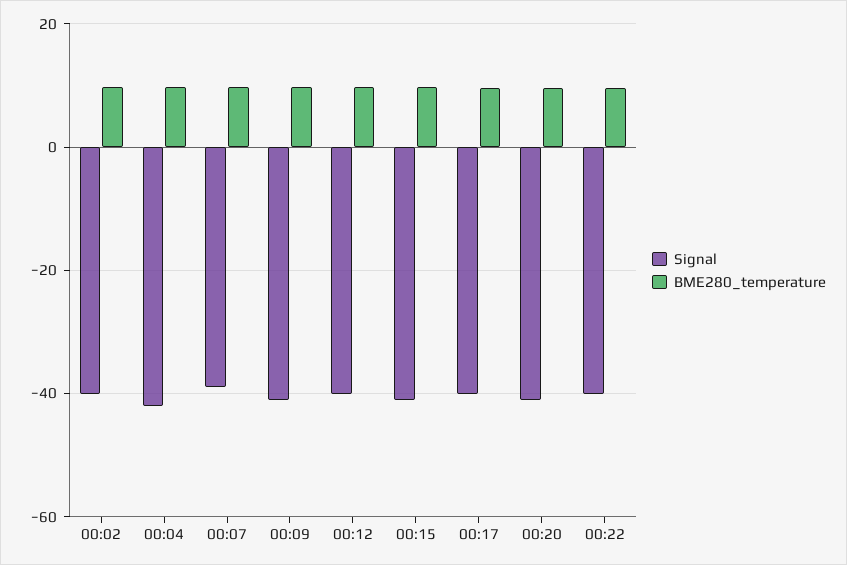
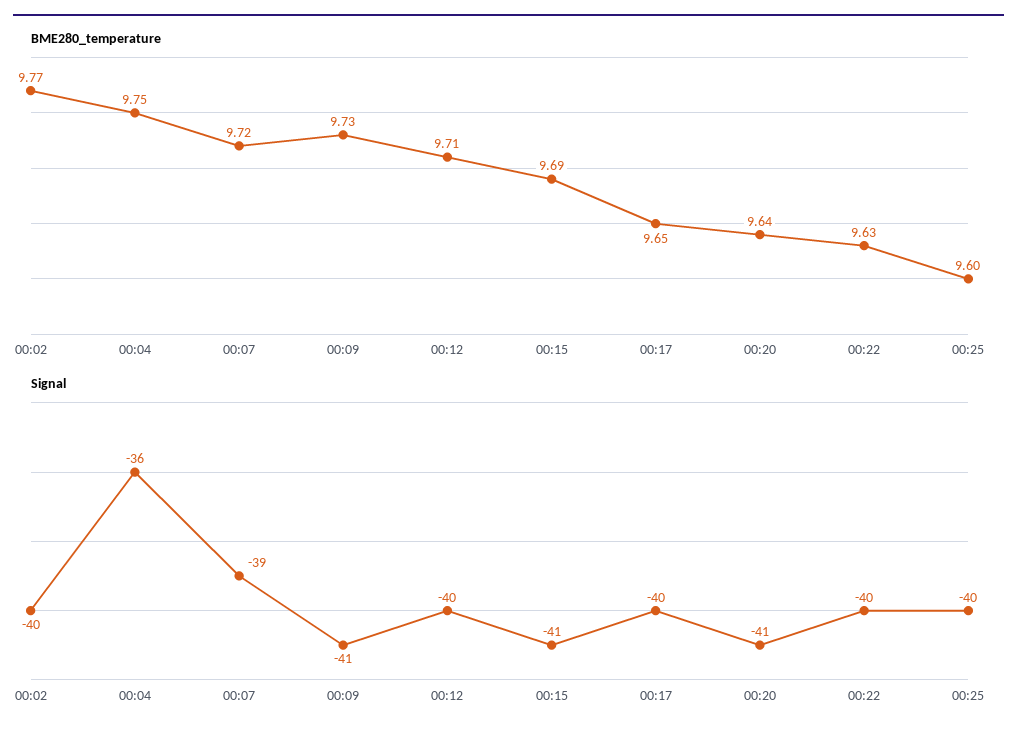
Signal, 00:04: -42 -> -36
BME280_temperature, 00:25: none -> 9.6
Signal, 00:25: none -> -40

